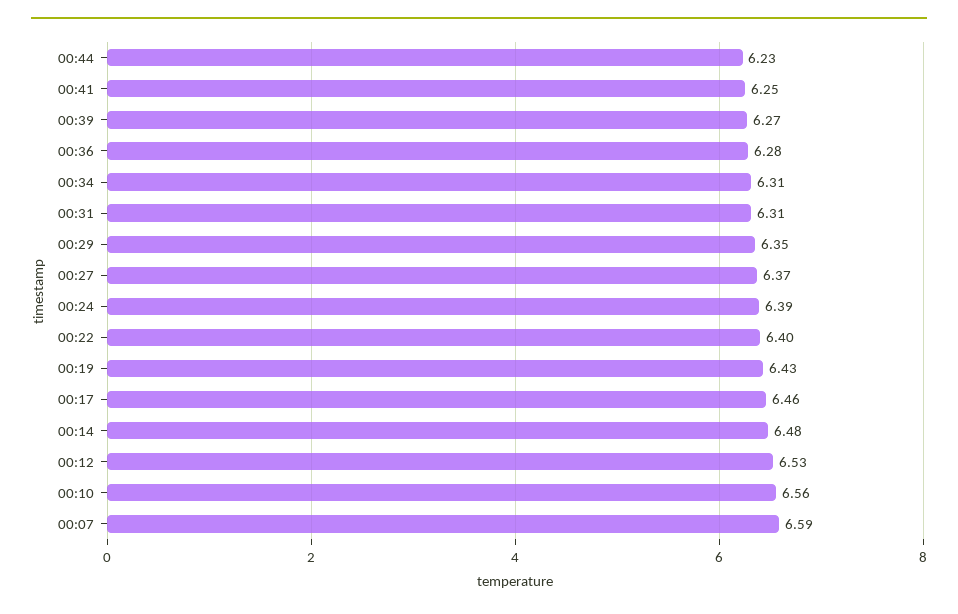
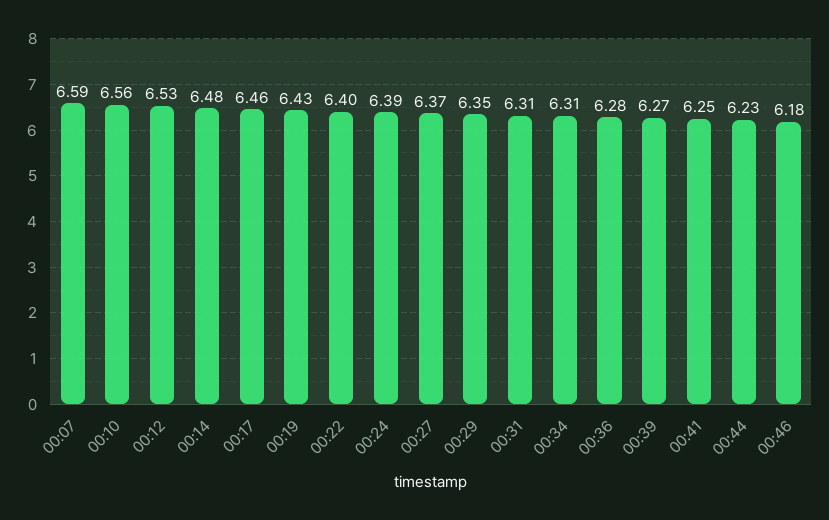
00:46: none -> 6.18

